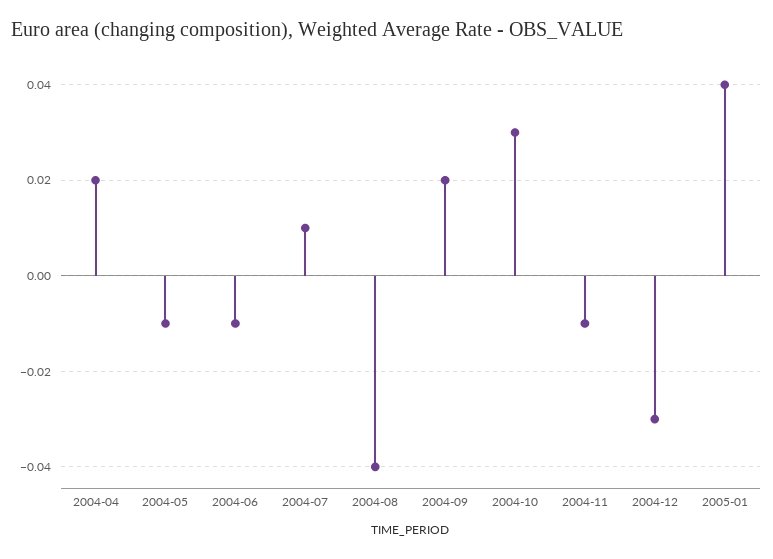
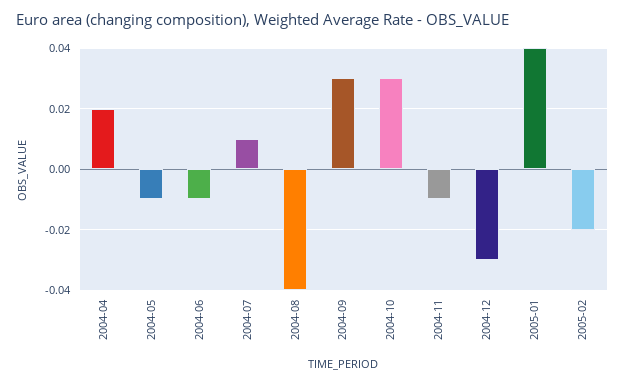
2004-09: 0.02 -> 0.03
2005-02: none -> -0.02

